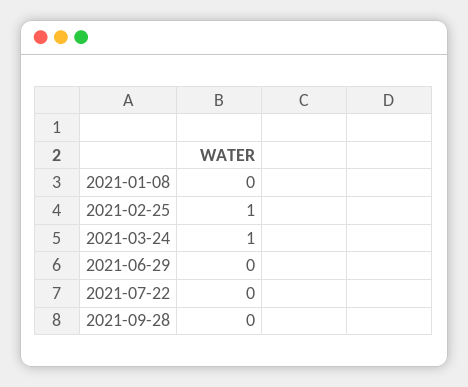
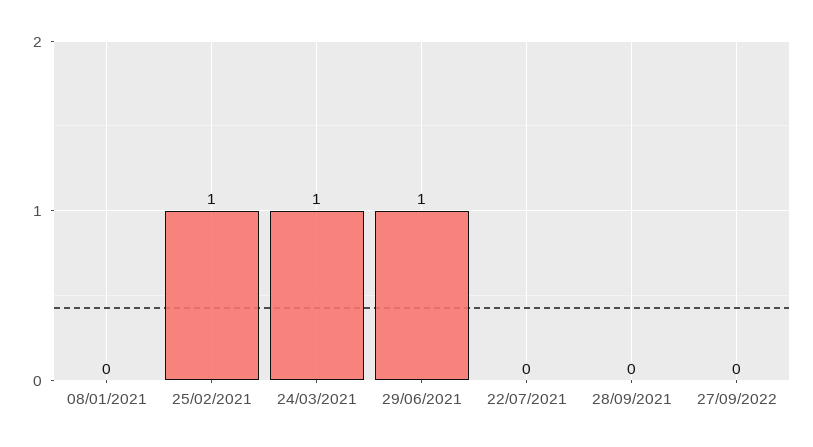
2021-06-29: 0 -> 1
27/09/2022: none -> 0

